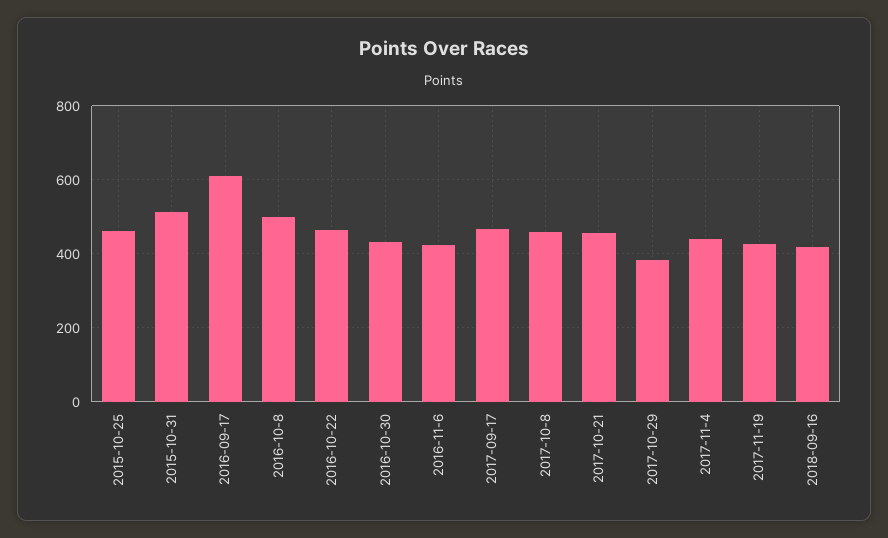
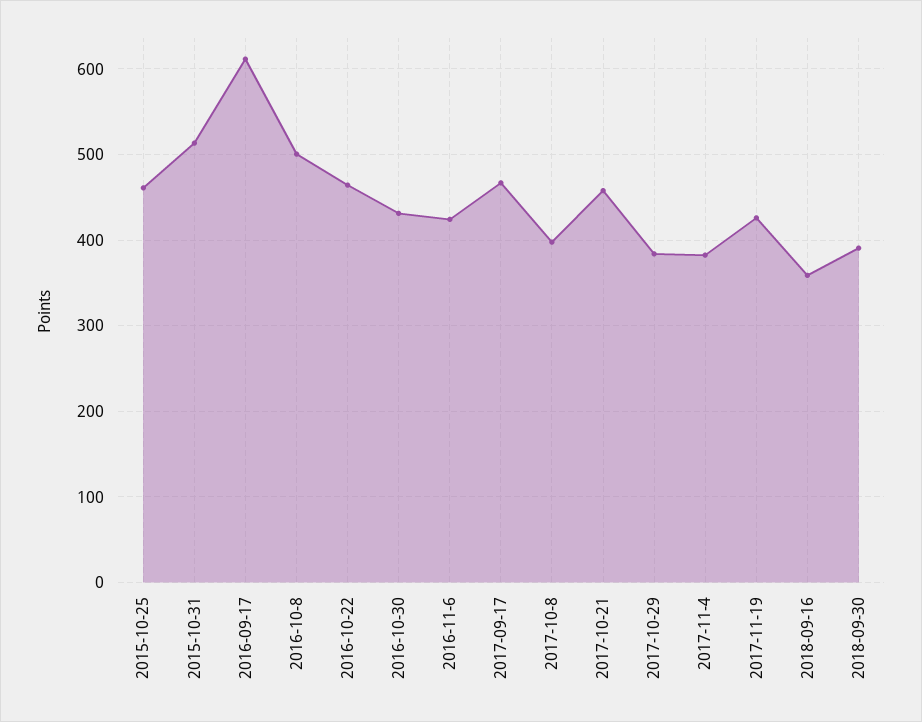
2017-10-8: 460 -> 400
2017-11-4: 440 -> 380
2018-09-16: 420 -> 360
2018-09-30: none -> 390

